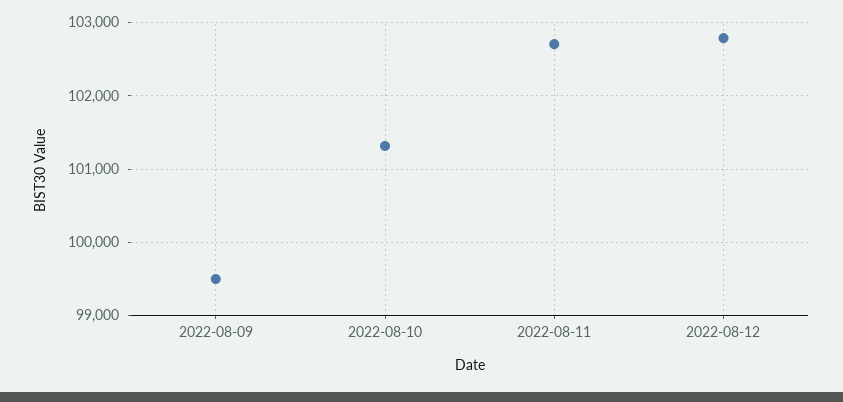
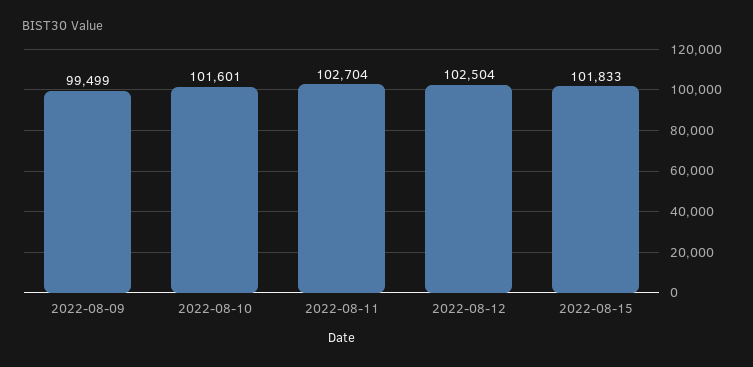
2022-08-10: 101300 -> 101601
2022-08-12: 102800 -> 102504
2022-08-15: none -> 101833

